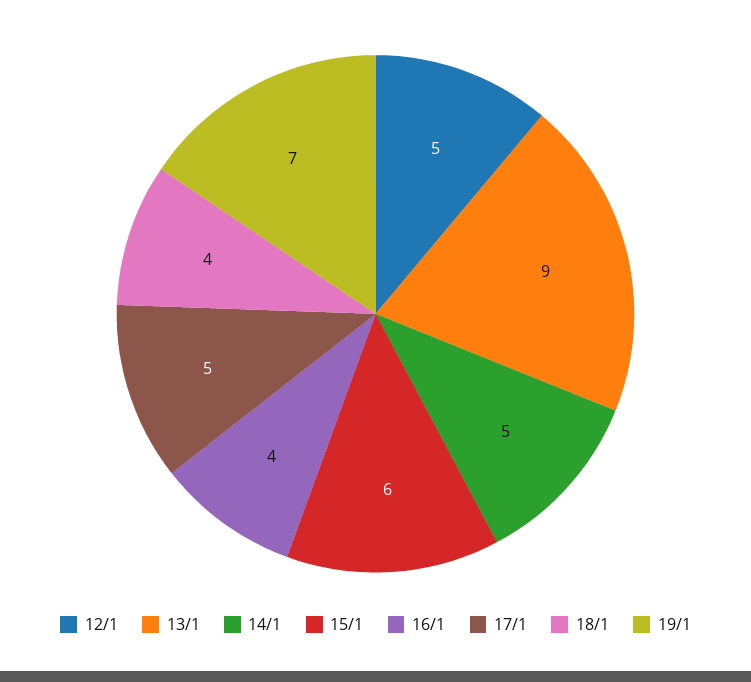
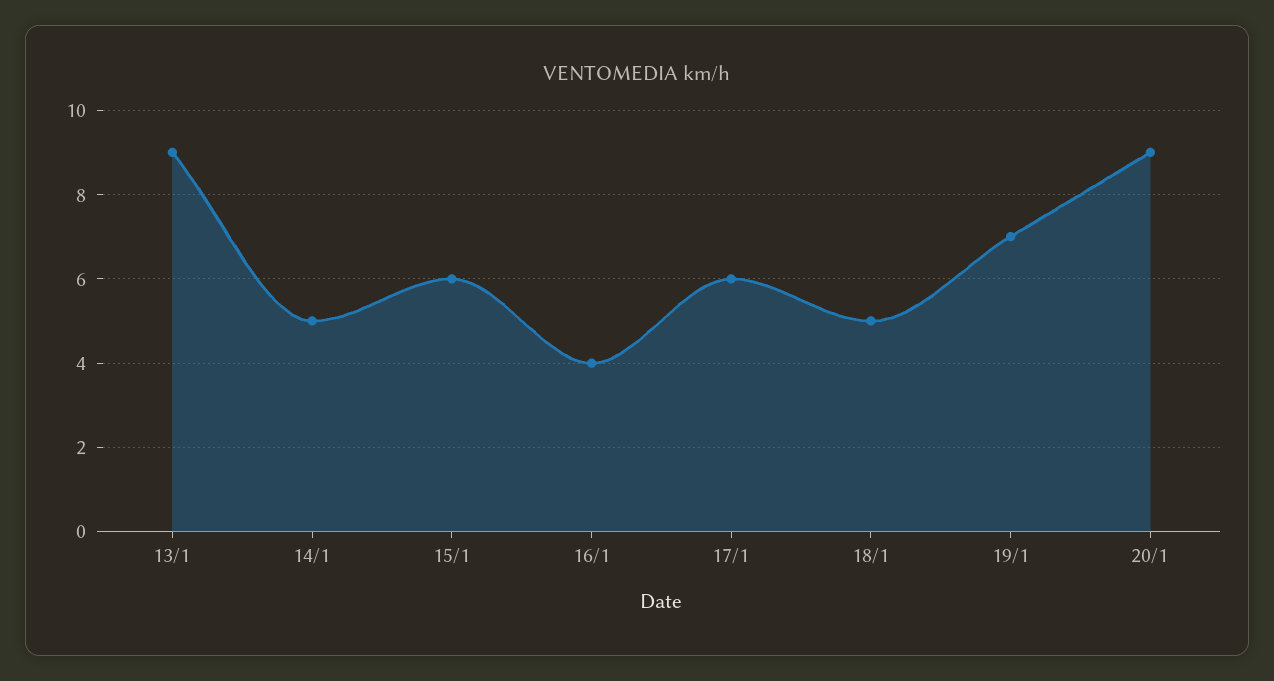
12/1: 5 -> none
17/1: 5 -> 6
18/1: 4 -> 5
20/1: none -> 9

